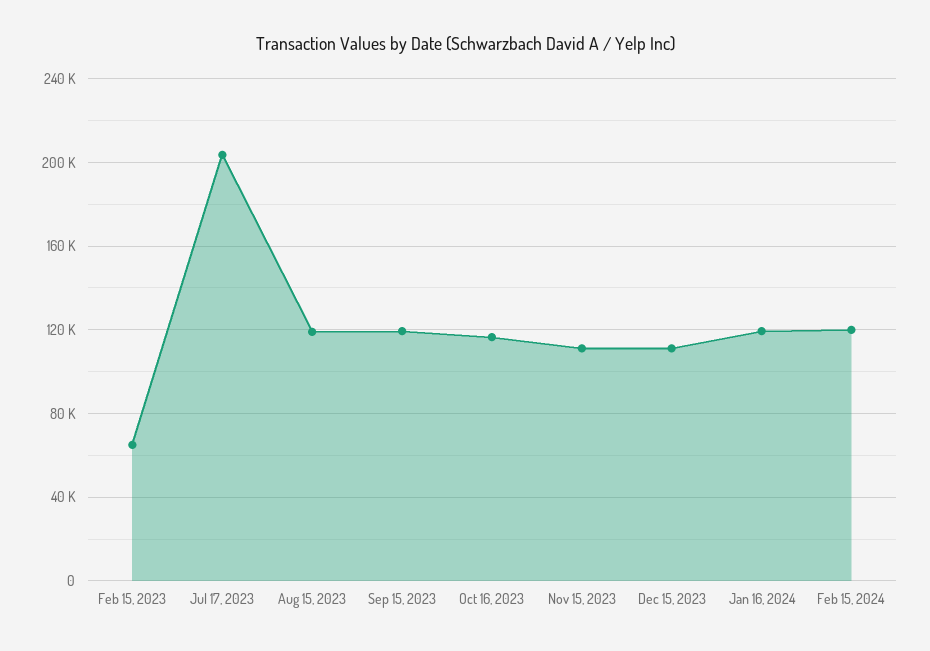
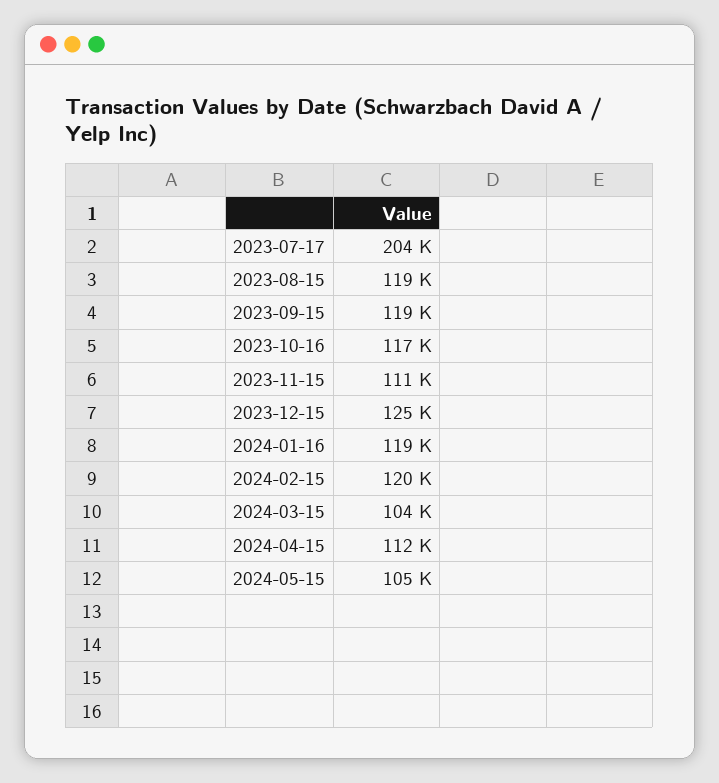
Feb 15, 2023: 65000 -> none
Dec 15, 2023: 110000 -> 125000
2024-03-15: none -> 104000
2024-04-15: none -> 112000
2024-05-15: none -> 105000

